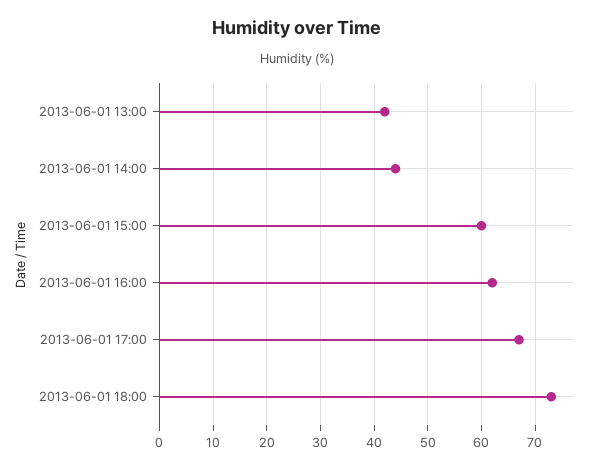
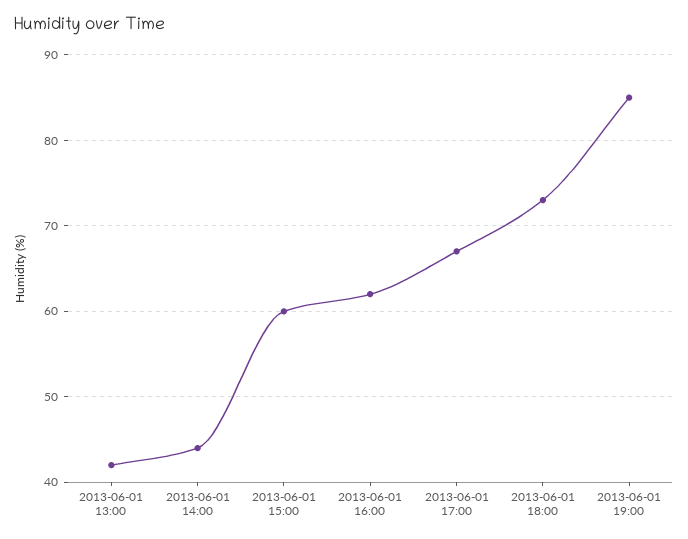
2013-06-01 19:00: none -> 85

